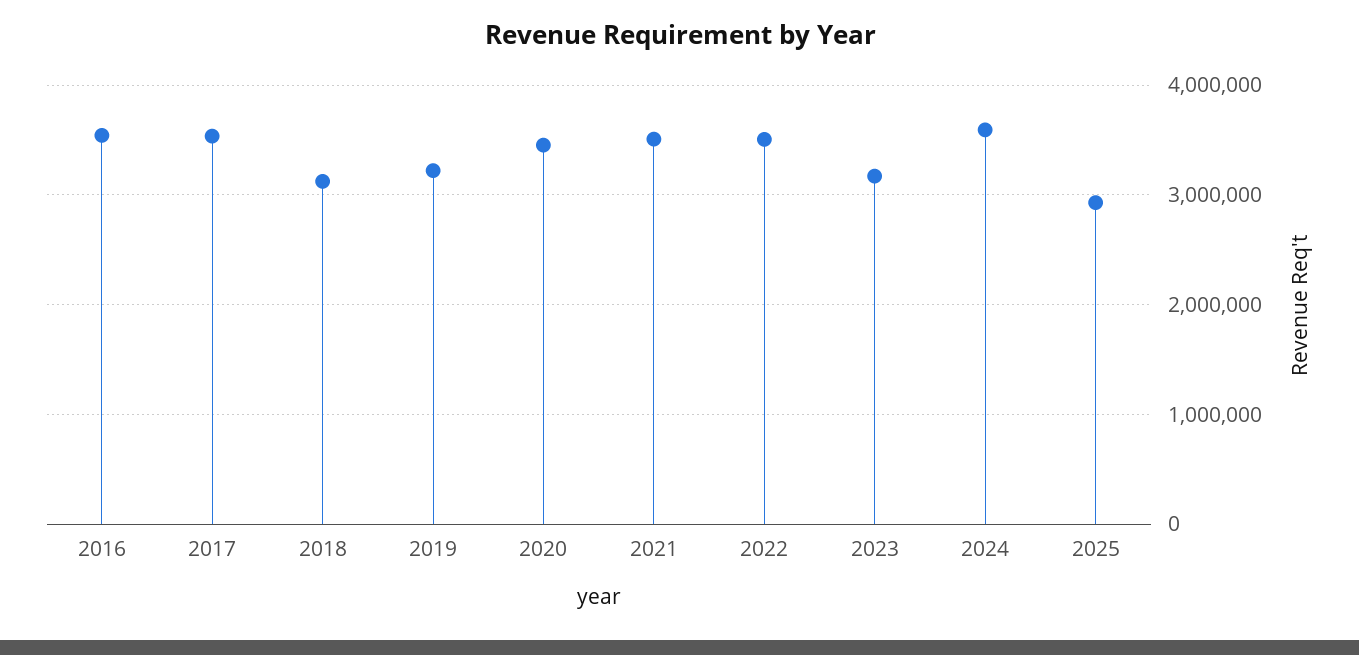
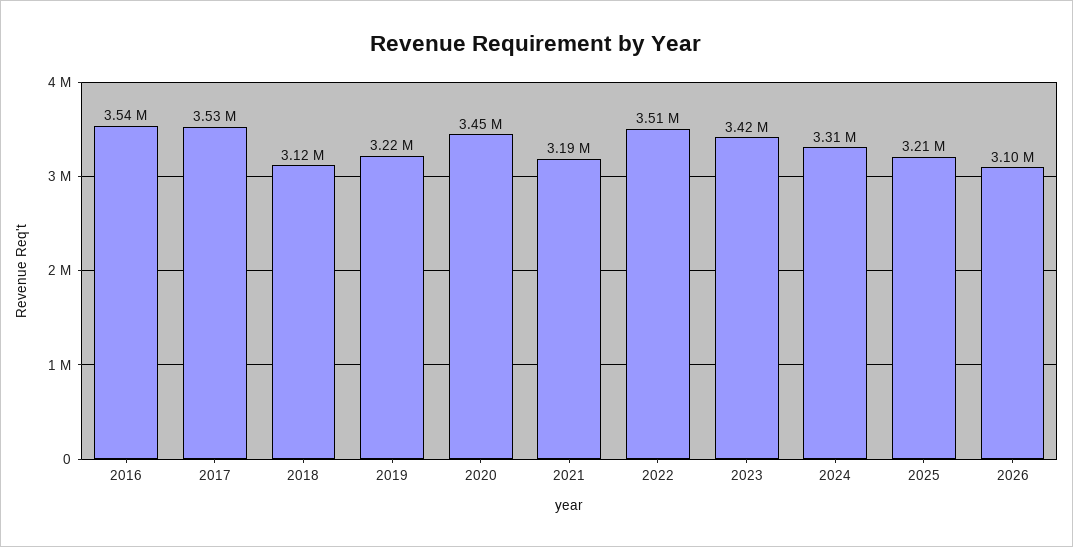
2021: 3500000 -> 3190000
2023: 3200000 -> 3420000
2024: 3600000 -> 3310000
2025: 2900000 -> 3210000
2026: none -> 3100000

